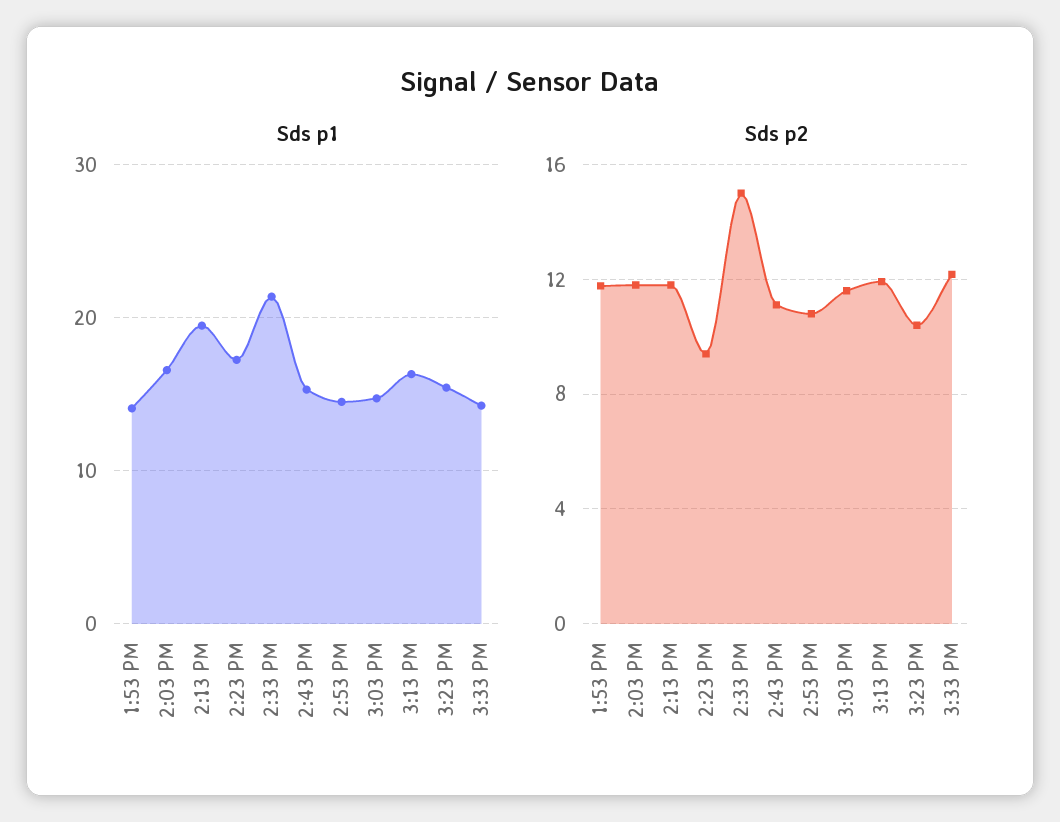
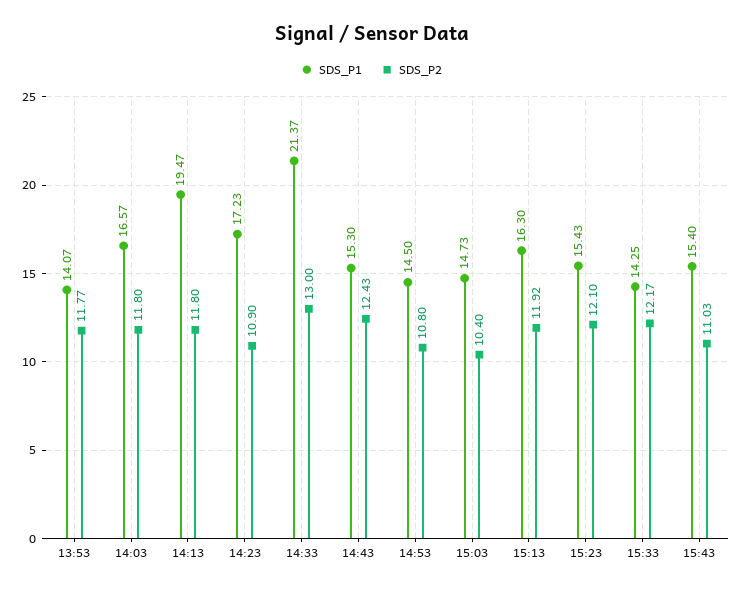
Sds p2, 2:23 PM: 9.5 -> 10.9
Sds p2, 2:33 PM: 15 -> 13
Sds p2, 2:43 PM: 11 -> 12.43
Sds p2, 3:03 PM: 11.5 -> 10.4
Sds p2, 3:23 PM: 10.5 -> 12.1
Sds p1, 15:43: none -> 15.4
Sds p2, 15:43: none -> 11.03

